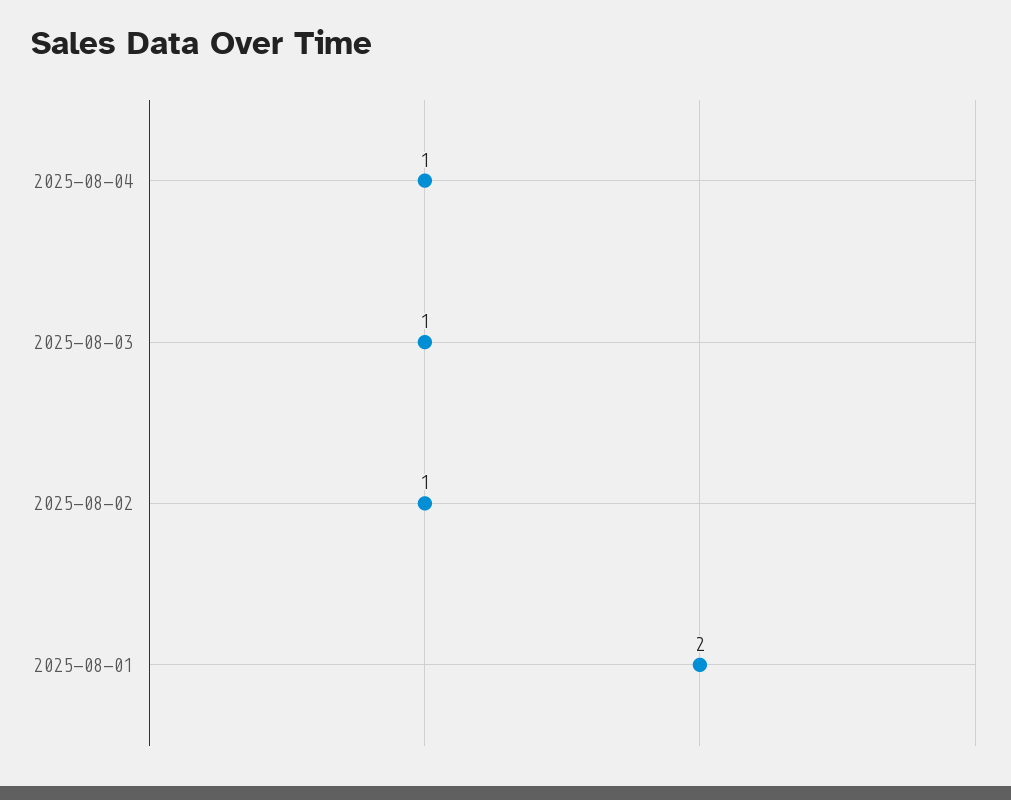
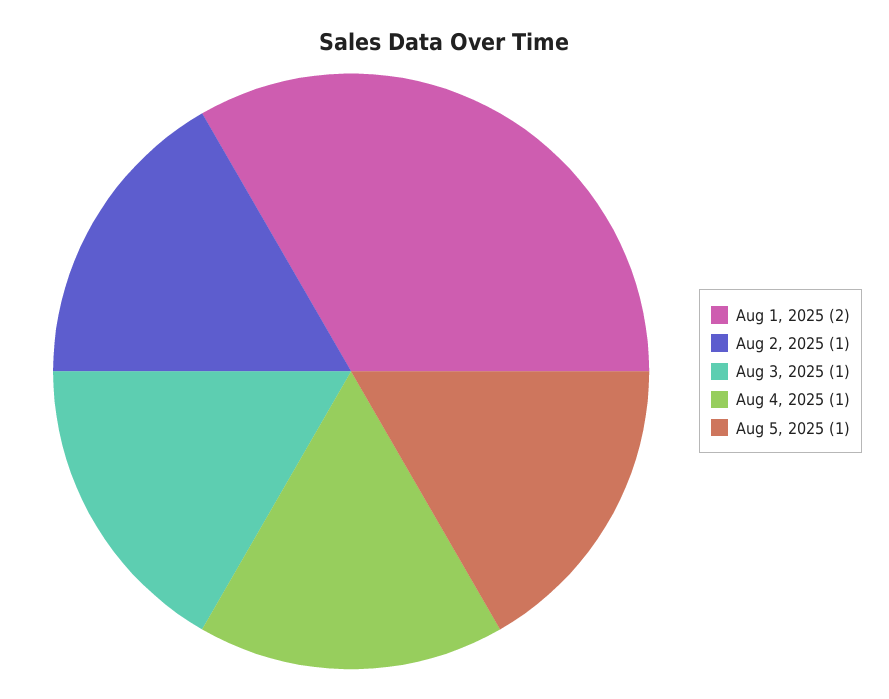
Aug 5, 2025: none -> 1

